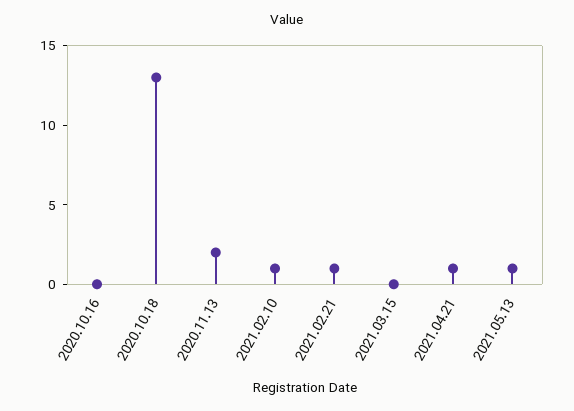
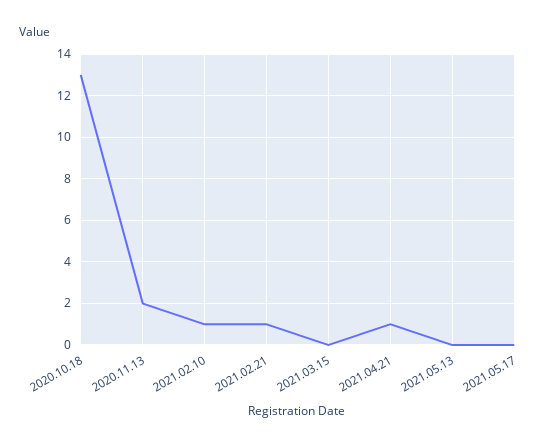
2020.10.16: 0 -> none
2021.05.13: 1 -> 0
2021.05.17: none -> 0

